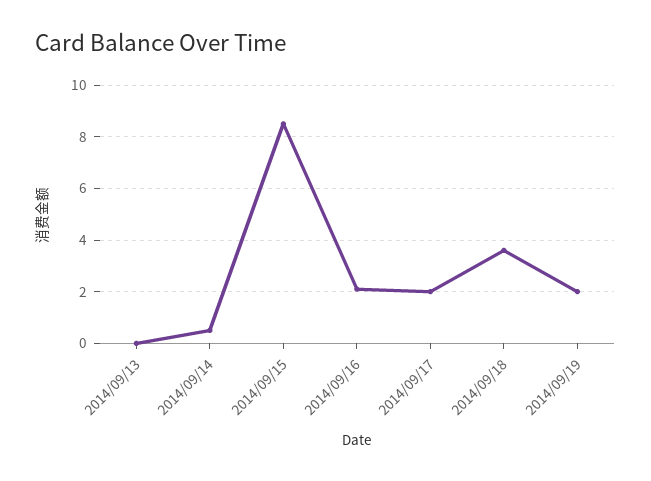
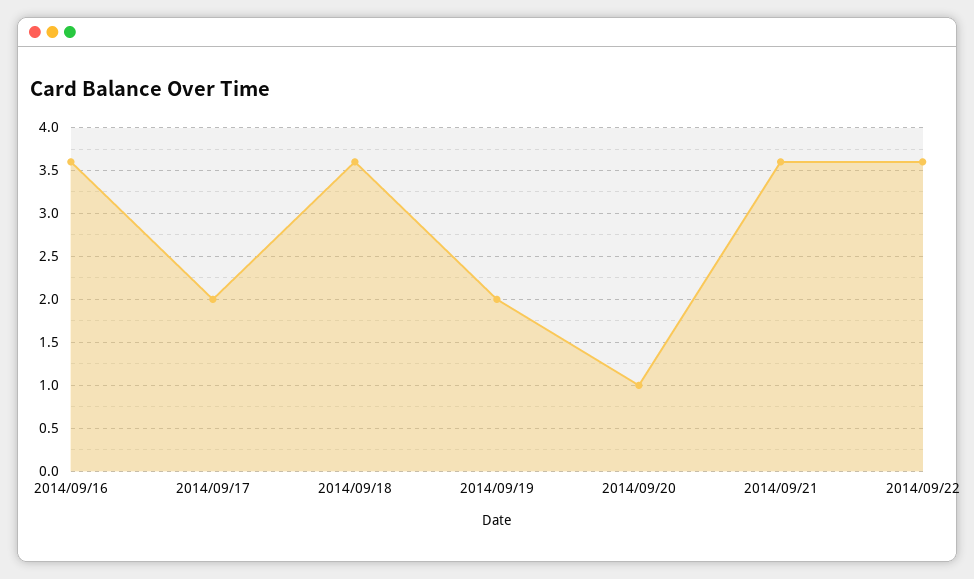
2014/09/13: 0 -> none
2014/09/14: 0.5 -> none
2014/09/15: 8.5 -> none
2014/09/16: 2 -> 3.6
2014/09/20: none -> 1
2014/09/21: none -> 3.6
2014/09/22: none -> 3.6

